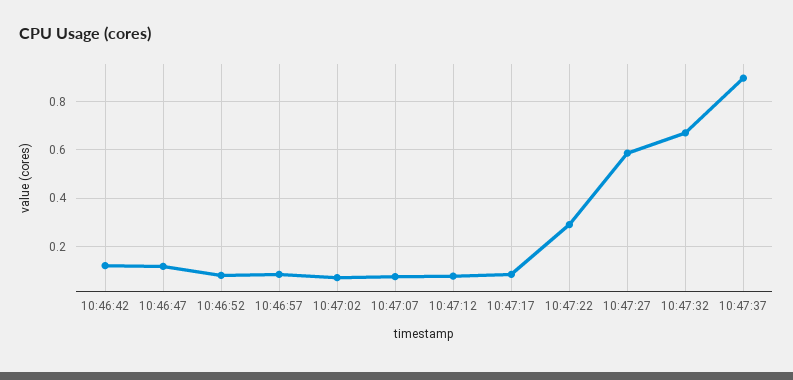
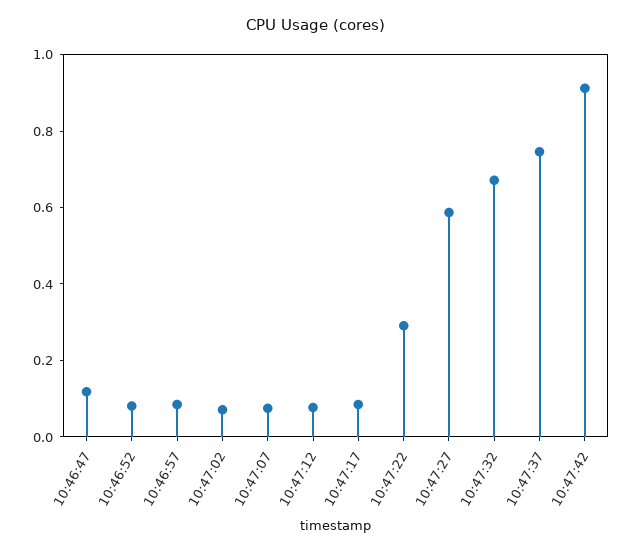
10:46:42: 0.125 -> none
10:47:37: 0.9 -> 0.75
10:47:42: none -> 0.9

